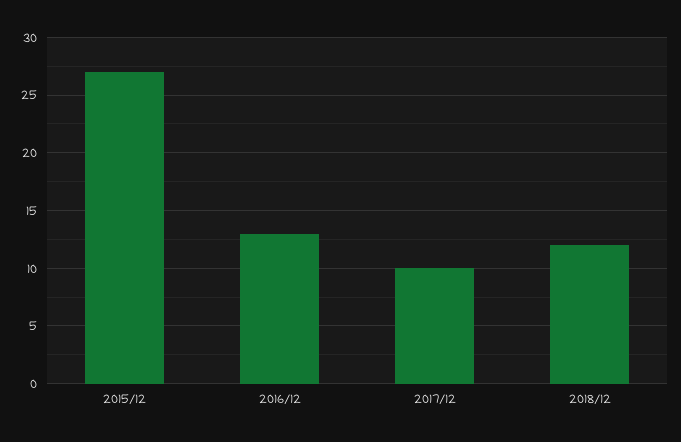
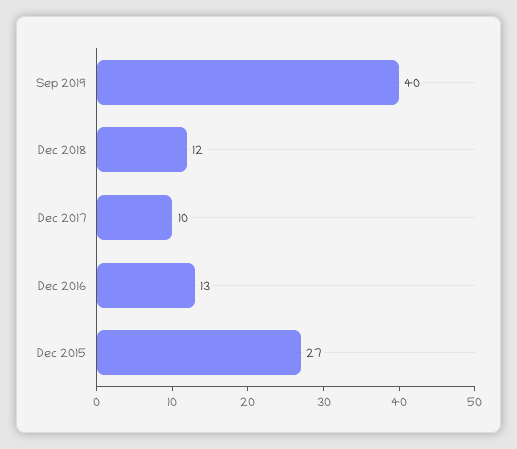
Sep 2019: none -> 40

